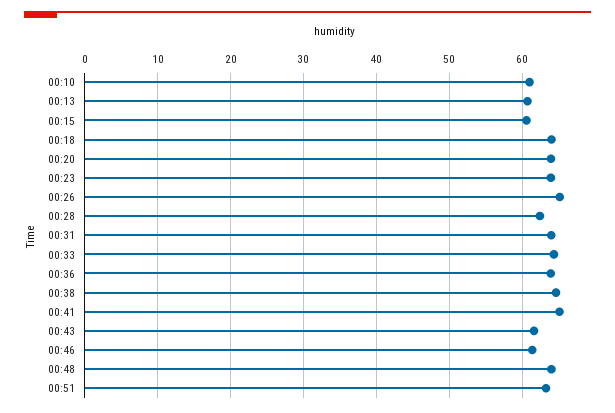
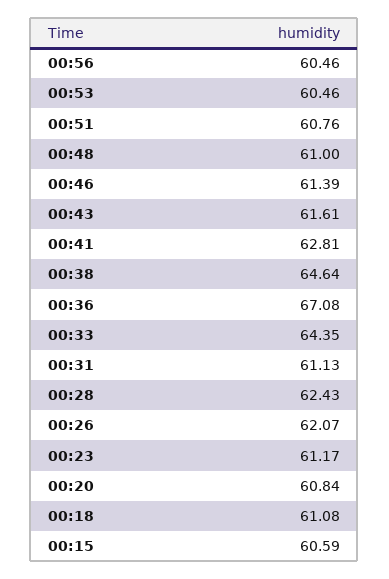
00:10: 61 -> none
00:13: 61 -> none
00:18: 64 -> 61.08
00:20: 64 -> 60.84
00:23: 64 -> 61.17
00:26: 65 -> 62.07
00:31: 64 -> 61.13
00:36: 64 -> 67.08
00:41: 65 -> 62.81
00:48: 64 -> 61
00:51: 63 -> 60.76
00:56: none -> 60.46
00:53: none -> 60.46

